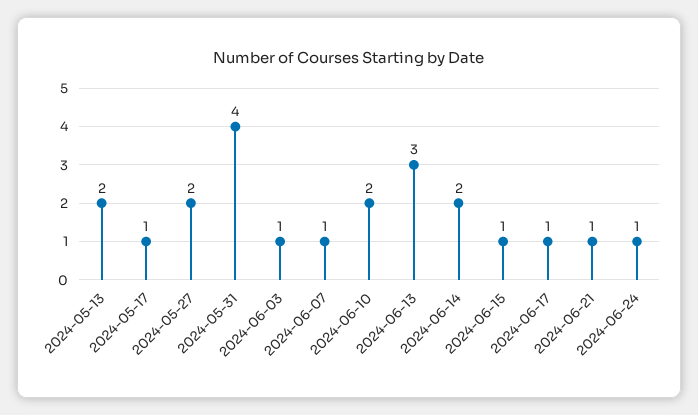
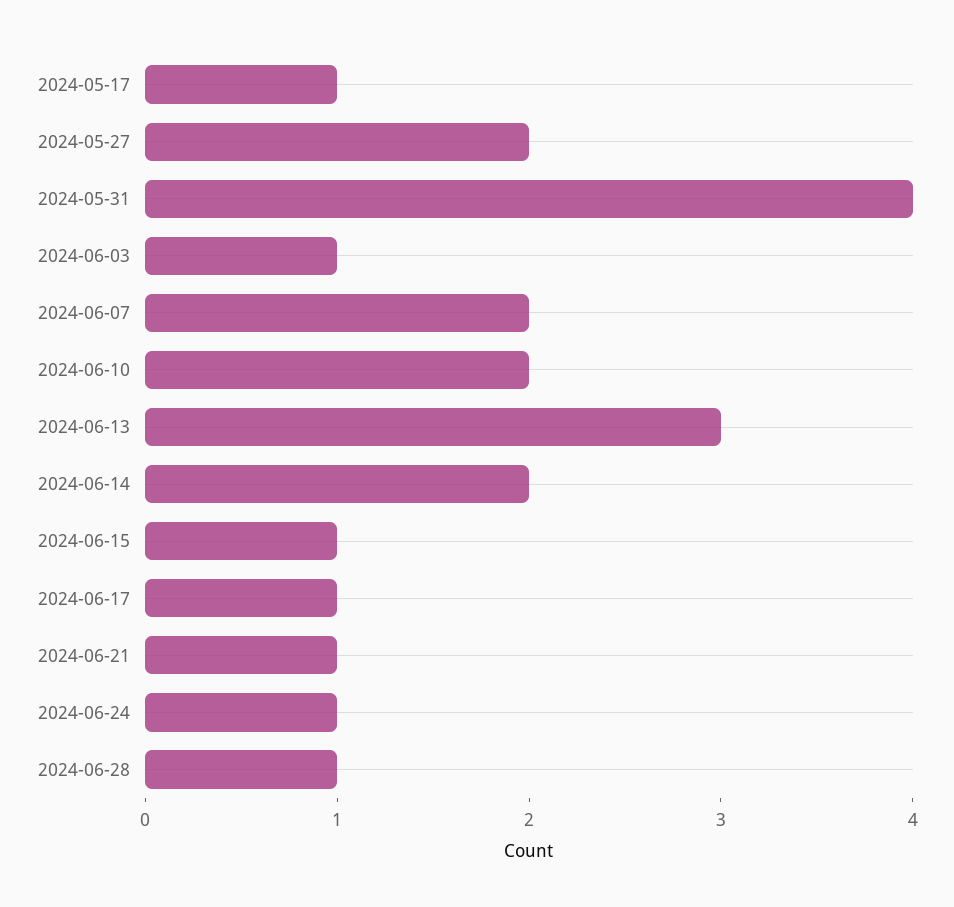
2024-05-13: 2 -> none
2024-06-07: 1 -> 2
2024-06-28: none -> 1

